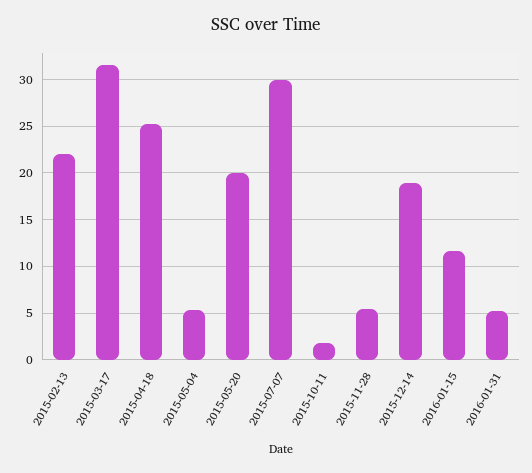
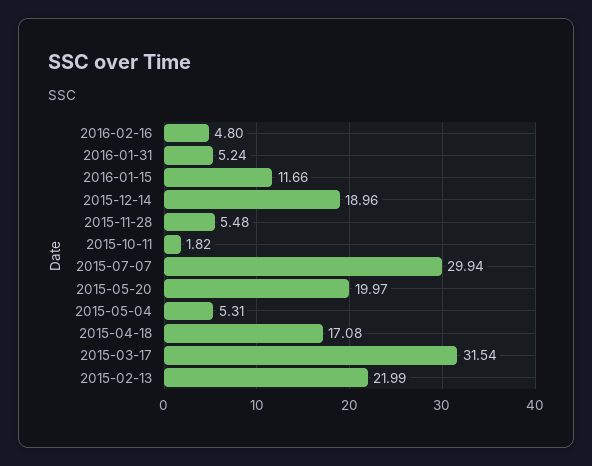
2015-04-18: 25 -> 17.08
2016-02-16: none -> 4.8

